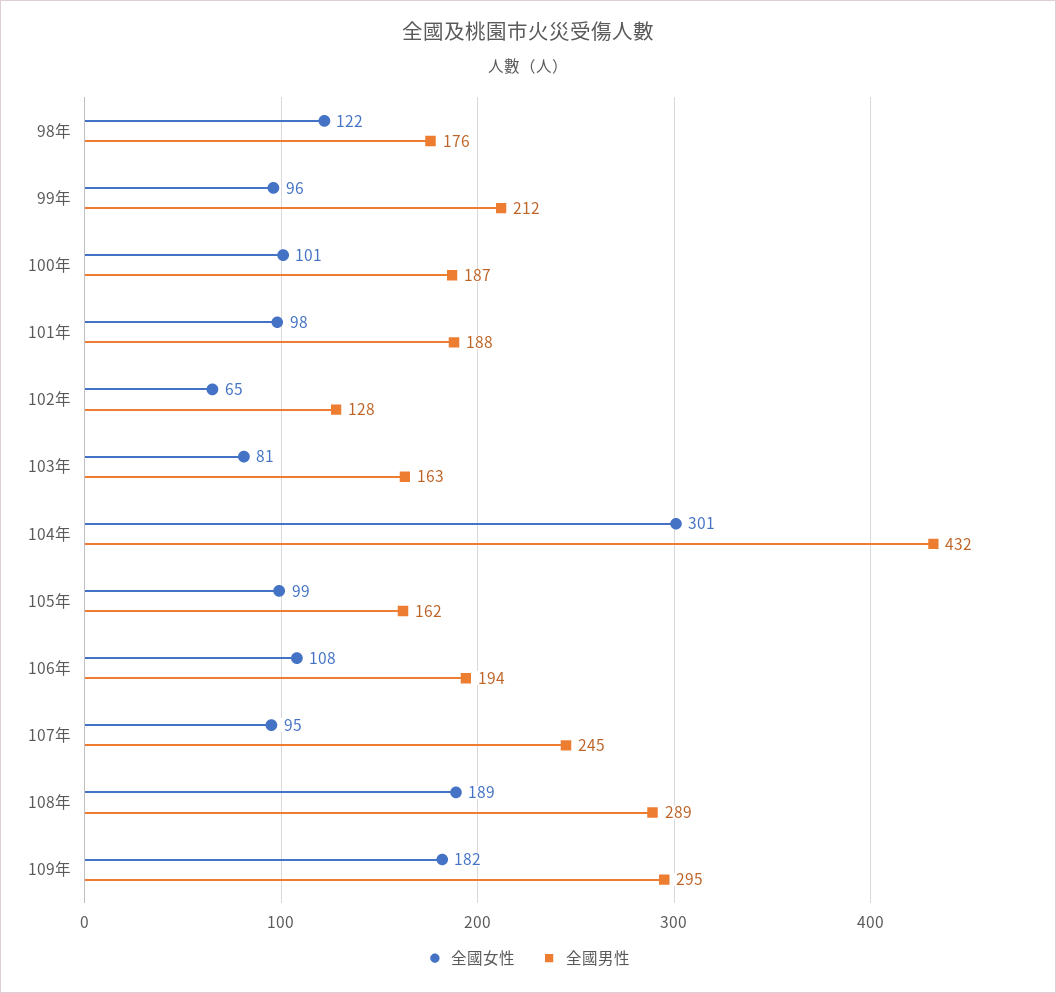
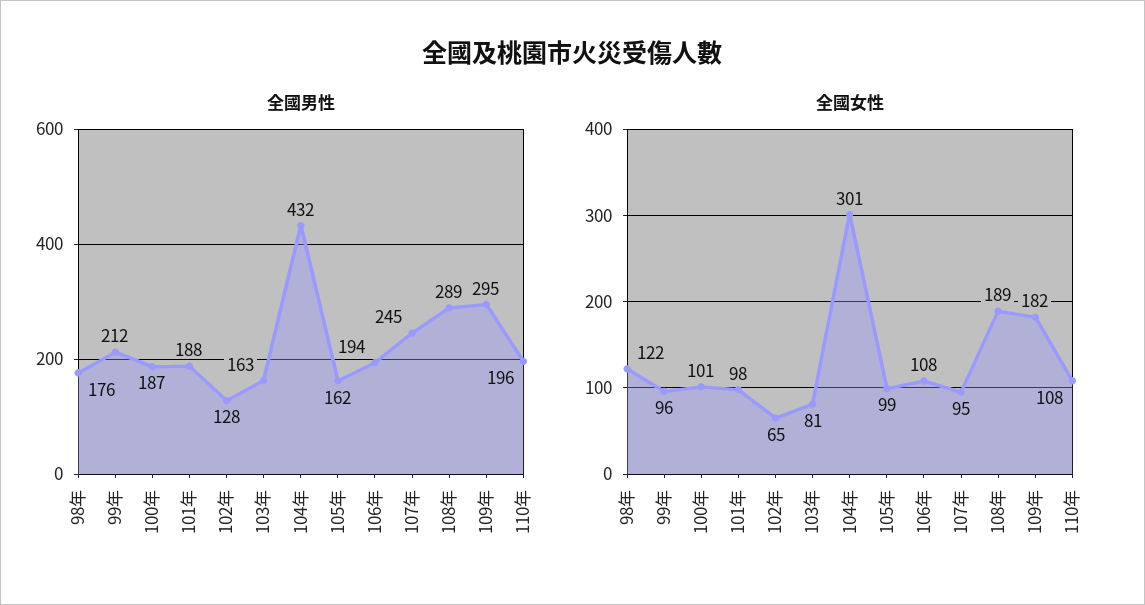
全國男性, 110年: none -> 196
全國女性, 110年: none -> 108

